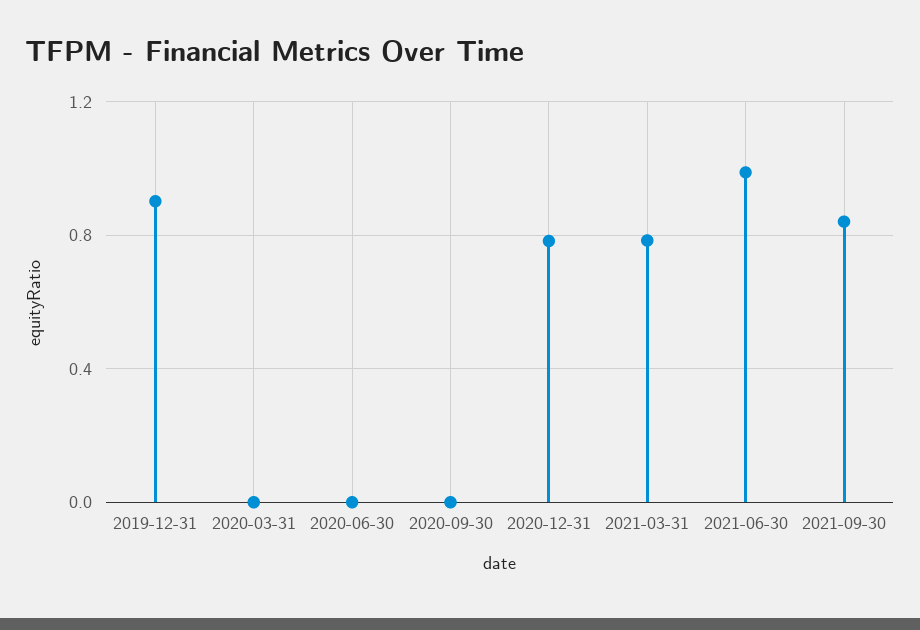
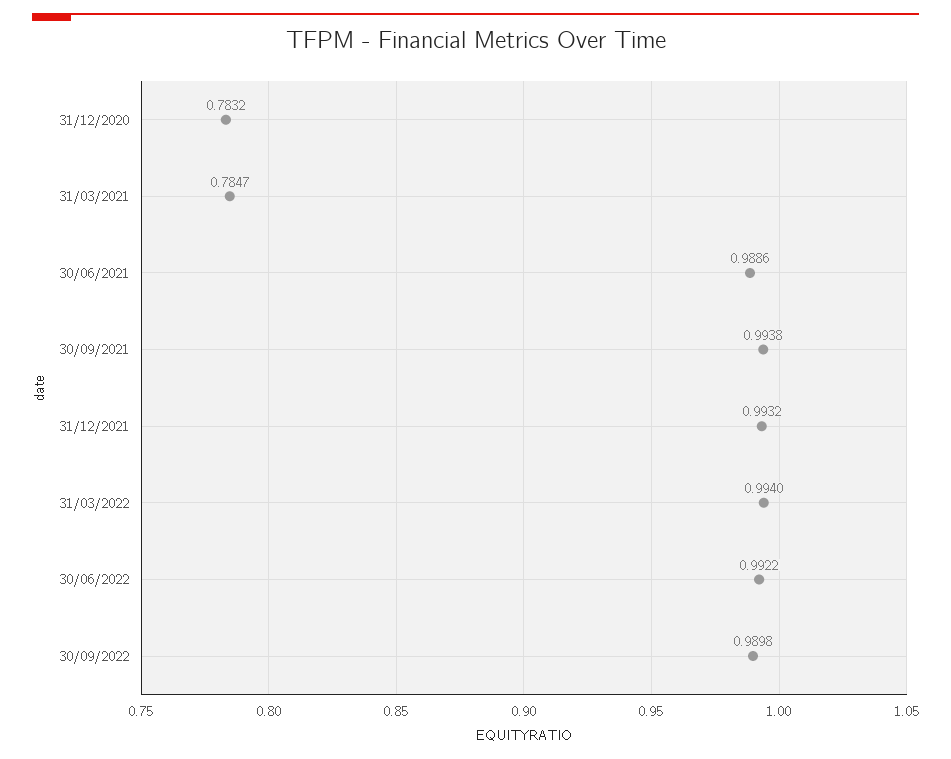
2019-12-31: 0.9 -> none
2020-03-31: 0 -> none
2020-06-30: 0 -> none
2020-09-30: 0 -> none
2021-09-30: 0.85 -> 0.9938
31/12/2021: none -> 0.9932
31/03/2022: none -> 0.994
30/06/2022: none -> 0.9922
30/09/2022: none -> 0.9898

